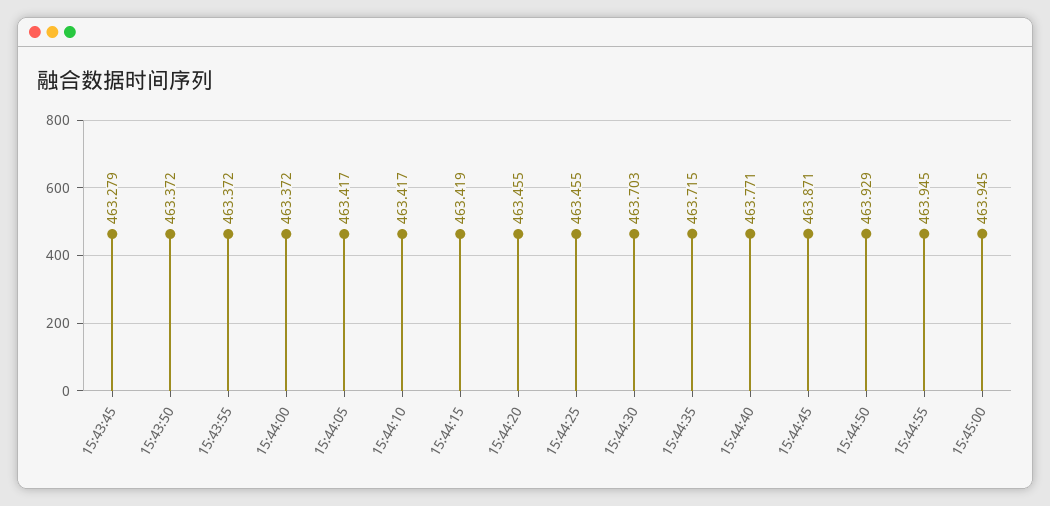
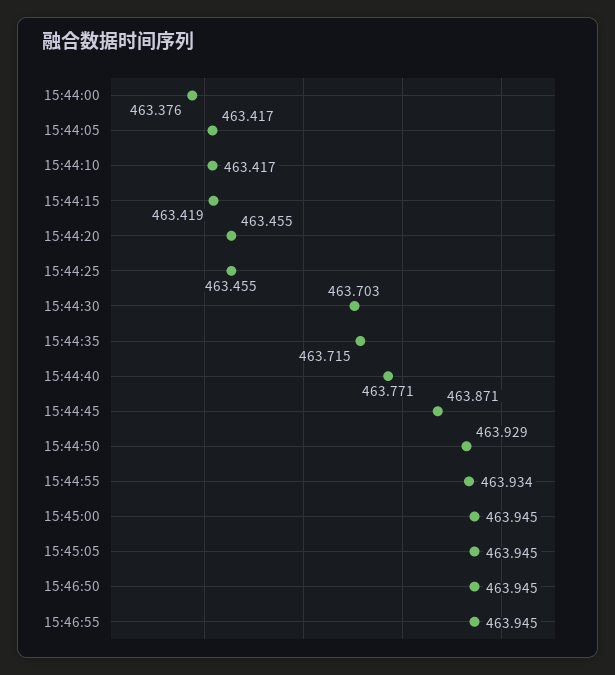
15:43:45: 463.279 -> none
15:43:50: 463.372 -> none
15:43:55: 463.372 -> none
15:44:00: 463.372 -> 463.376
15:44:55: 463.945 -> 463.934
15:45:05: none -> 463.945
15:46:50: none -> 463.945
15:46:55: none -> 463.945

